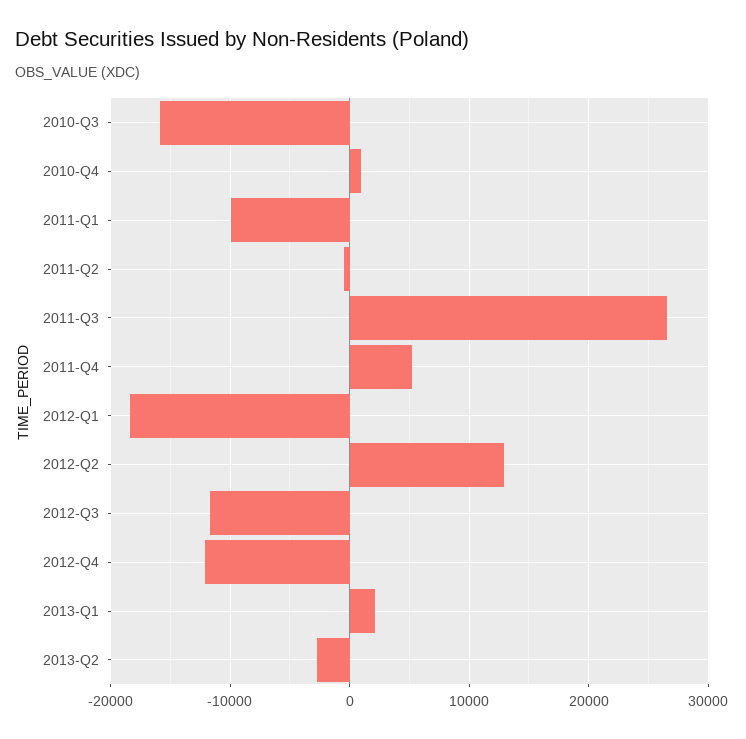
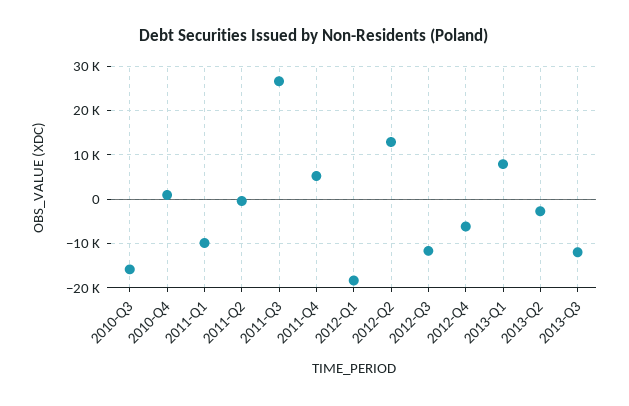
2012-Q4: -12000 -> -6000
2013-Q1: 2000 -> 8000
2013-Q3: none -> -12000

